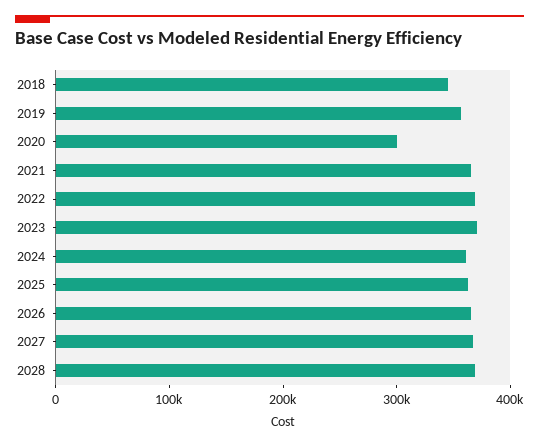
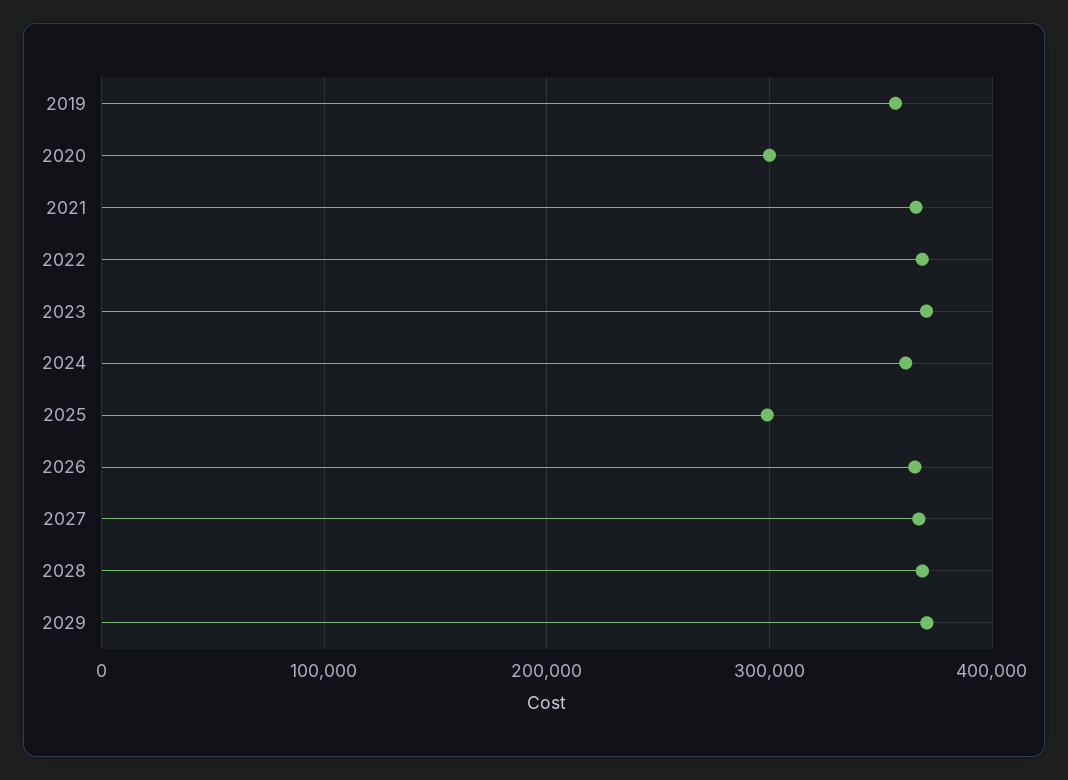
2018: 340000 -> none
2025: 360000 -> 300000
2029: none -> 370000

